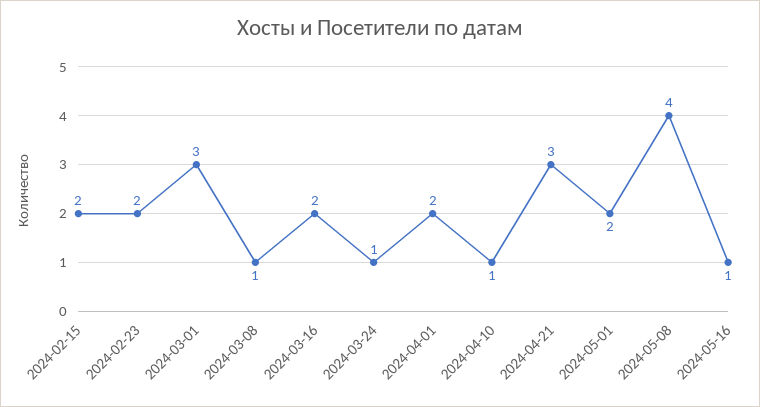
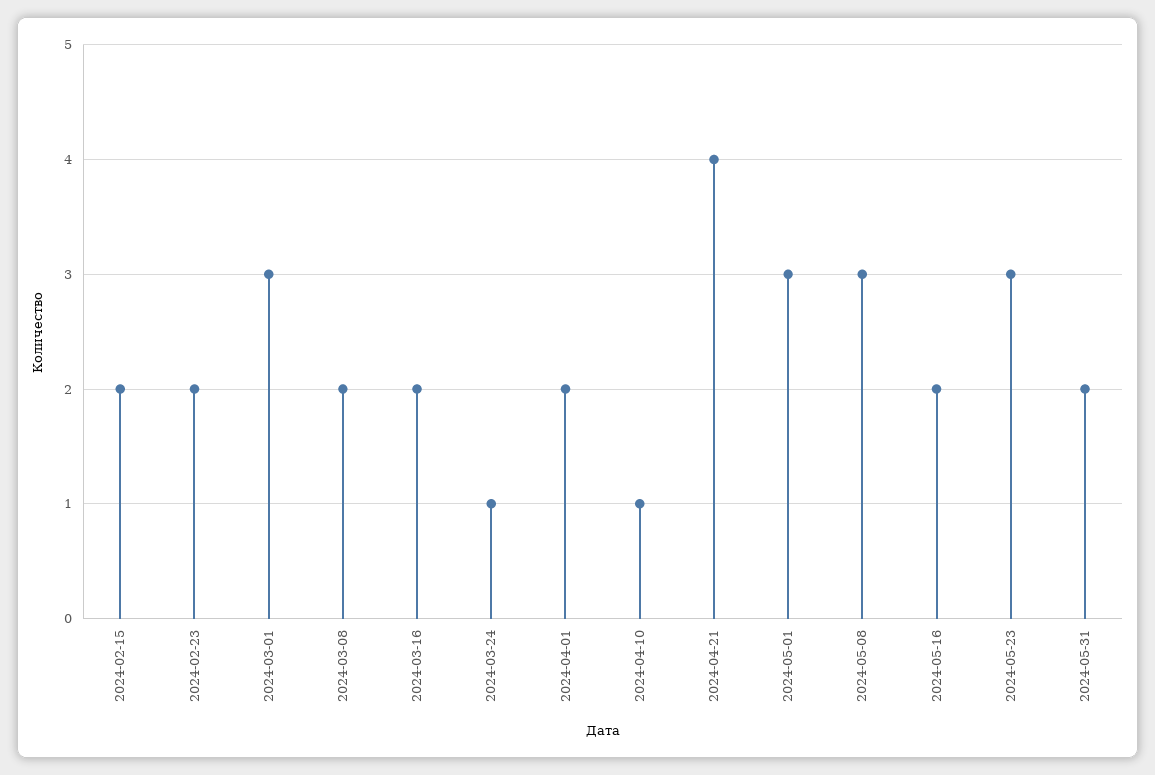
2024-03-08: 1 -> 2
2024-04-21: 3 -> 4
2024-05-01: 2 -> 3
2024-05-08: 4 -> 3
2024-05-16: 1 -> 2
2024-05-23: none -> 3
2024-05-31: none -> 2

